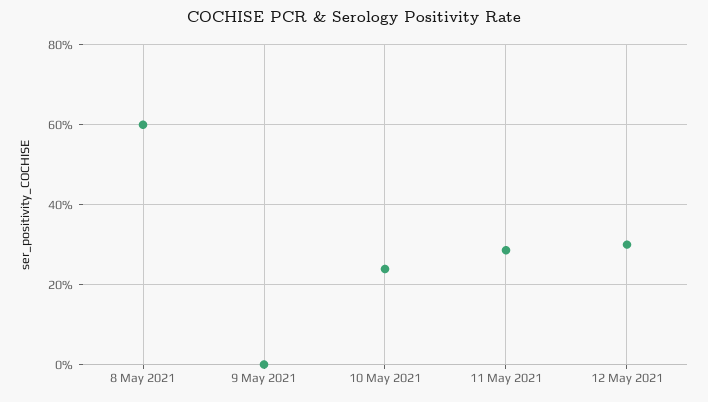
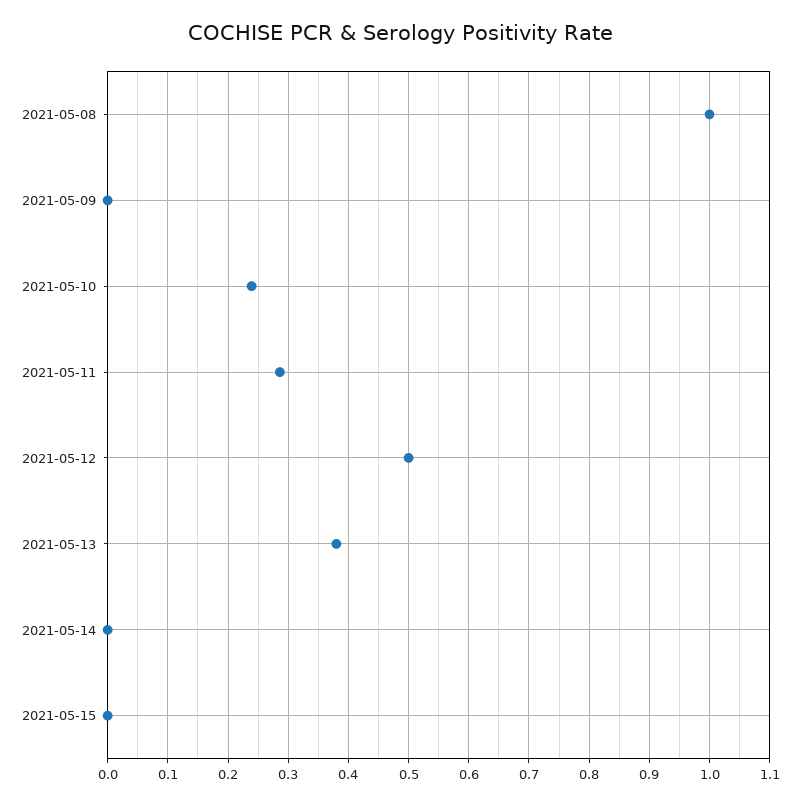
8 May 2021: 0.6 -> 1
12 May 2021: 0.3 -> 0.5
2021-05-13: none -> 0.38
2021-05-14: none -> 0
2021-05-15: none -> 0

